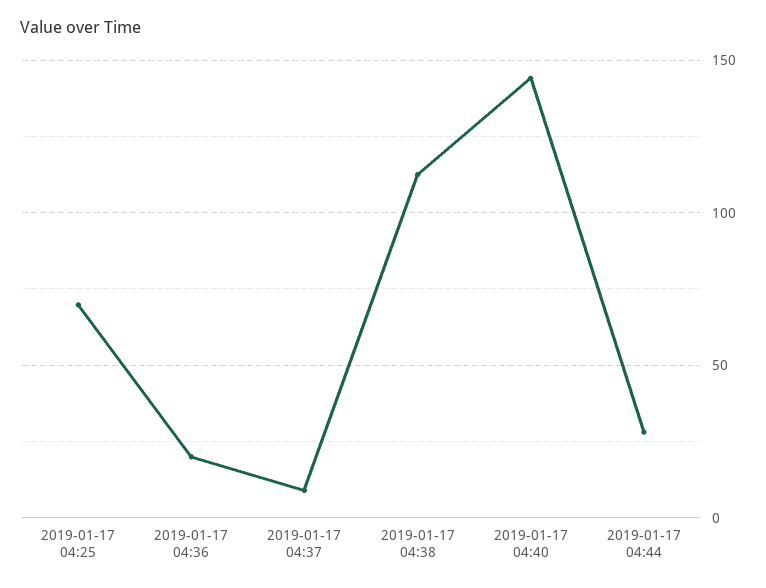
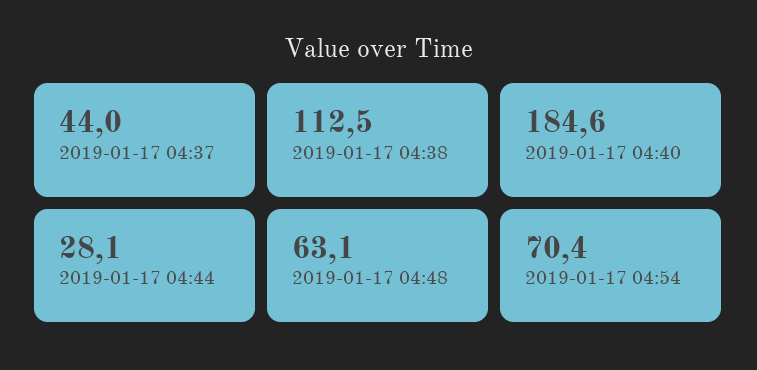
2019-01-17 04:25: 70 -> none
2019-01-17 04:36: 20 -> none
2019-01-17 04:37: 10 -> 44
2019-01-17 04:40: 145 -> 184.6
2019-01-17 04:48: none -> 63.1
2019-01-17 04:54: none -> 70.4

